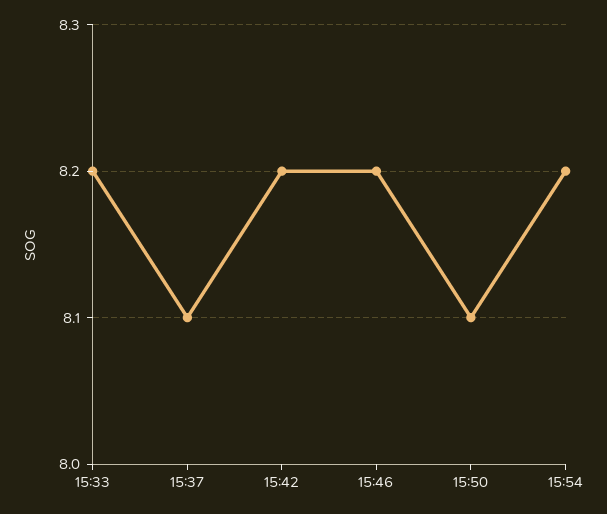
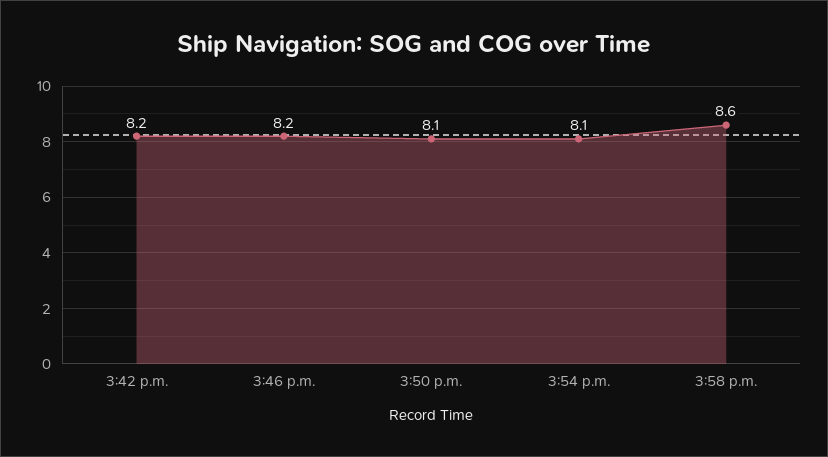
15:33: 8.2 -> none
15:37: 8.1 -> none
15:54: 8.2 -> 8.1
3:58 p.m.: none -> 8.6

